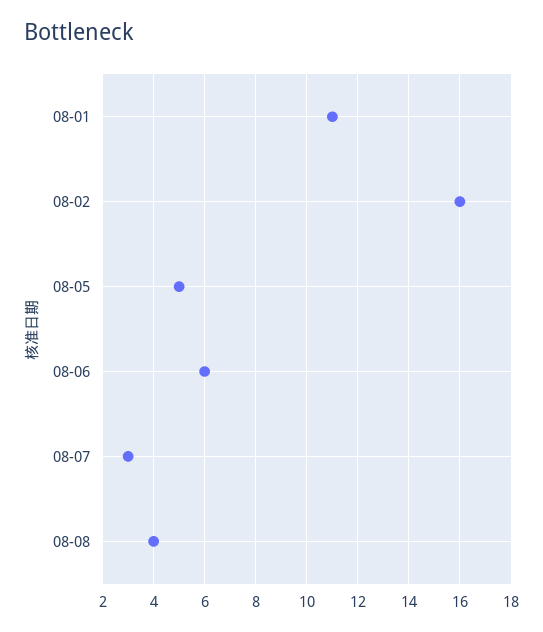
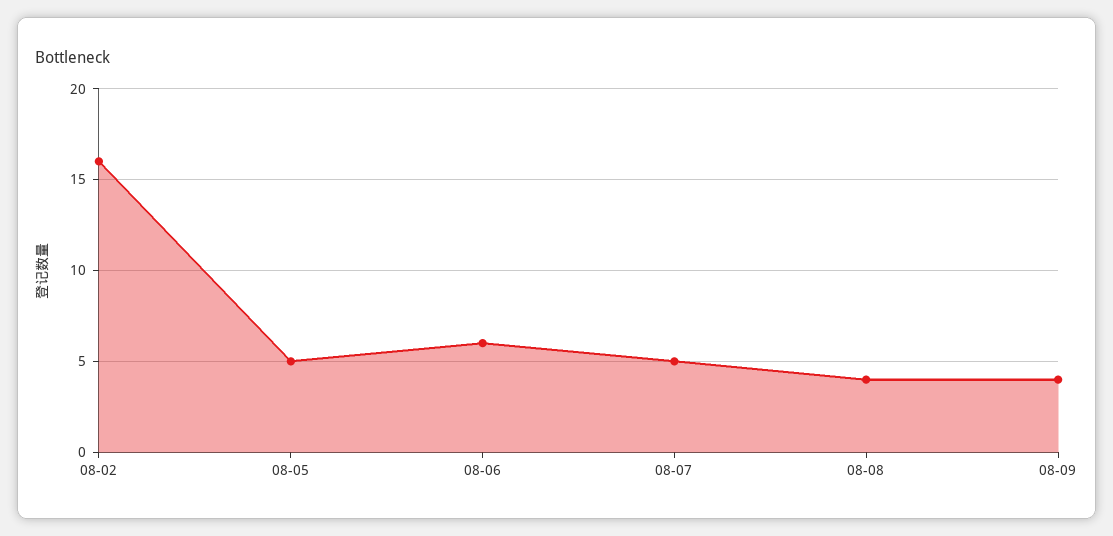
08-01: 11 -> none
08-07: 3 -> 5
08-09: none -> 4

